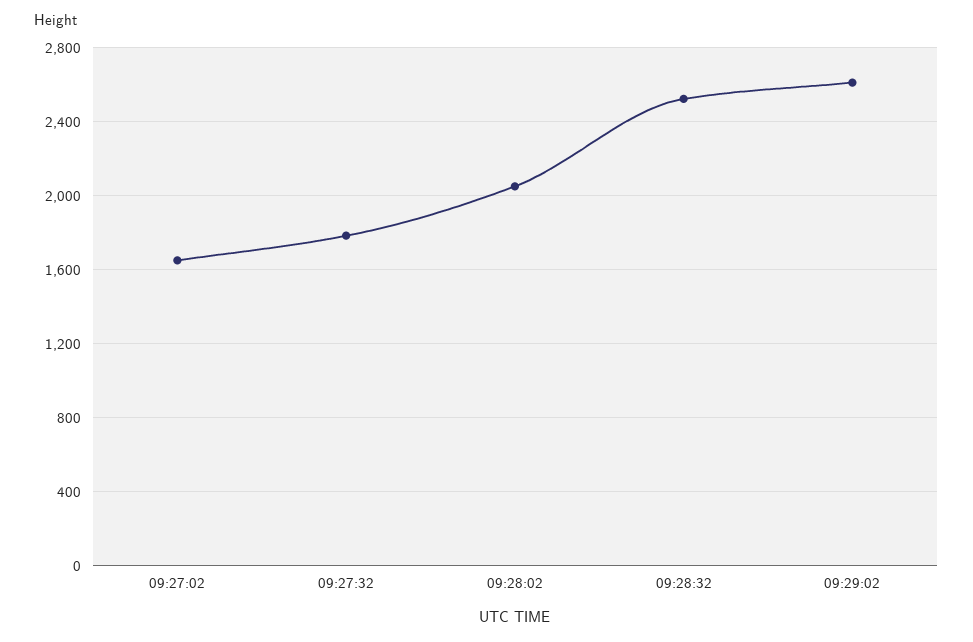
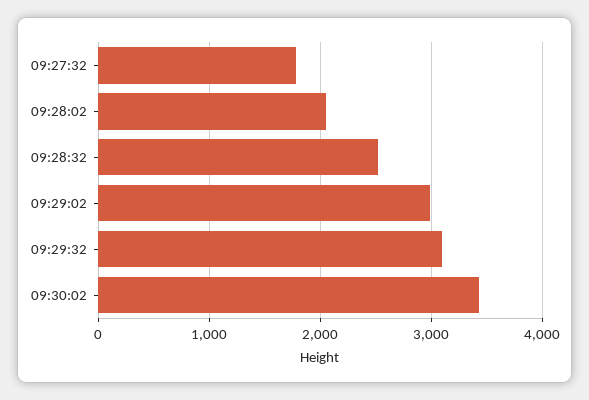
09:27:02: 1650 -> none
09:29:02: 2600 -> 3000
09:29:32: none -> 3100
09:30:02: none -> 3400

